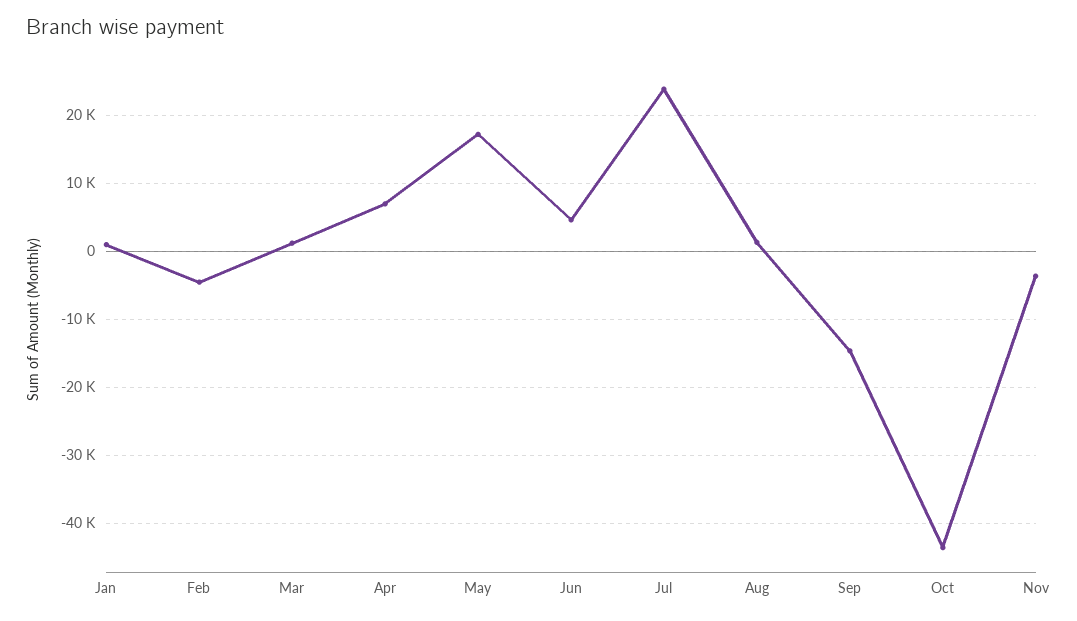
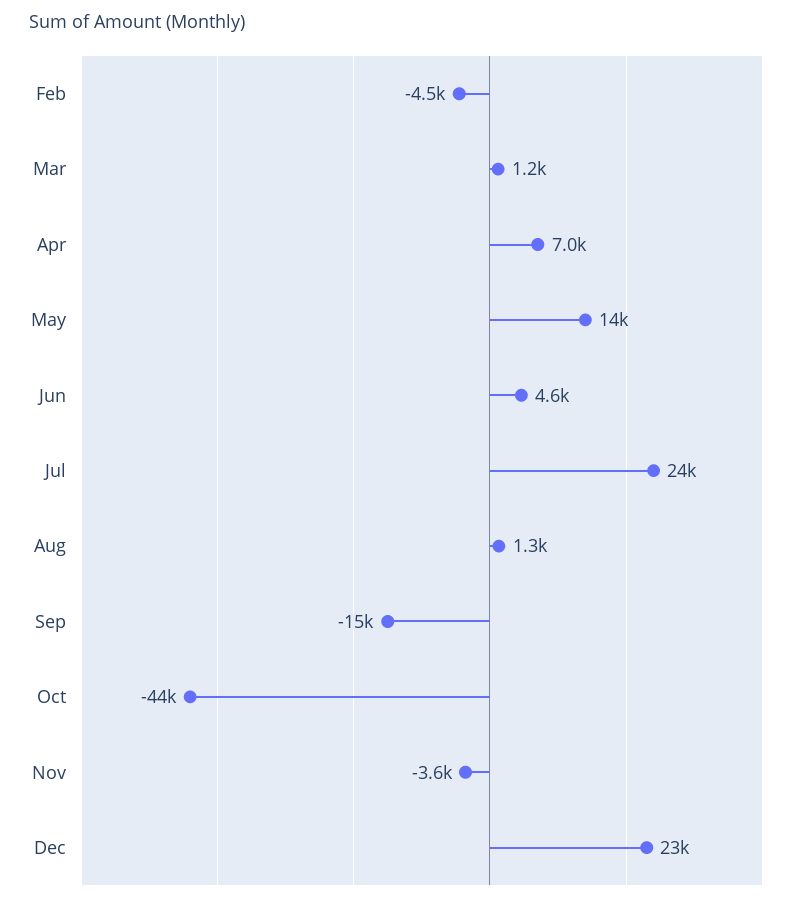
Jan: 1000 -> none
May: 17000 -> 14000
Dec: none -> 23000

